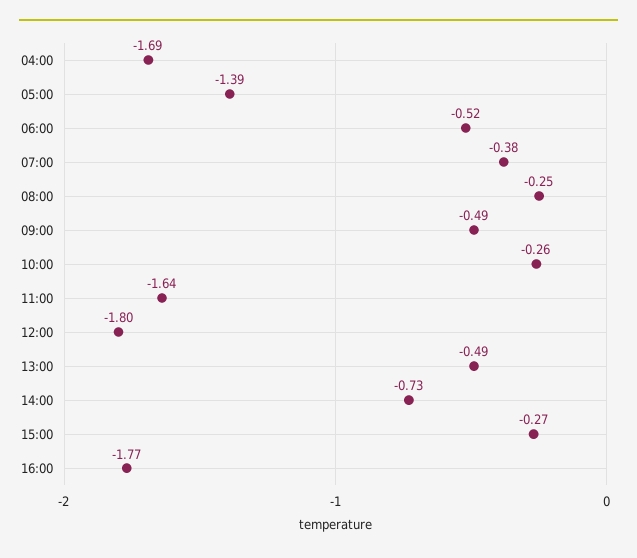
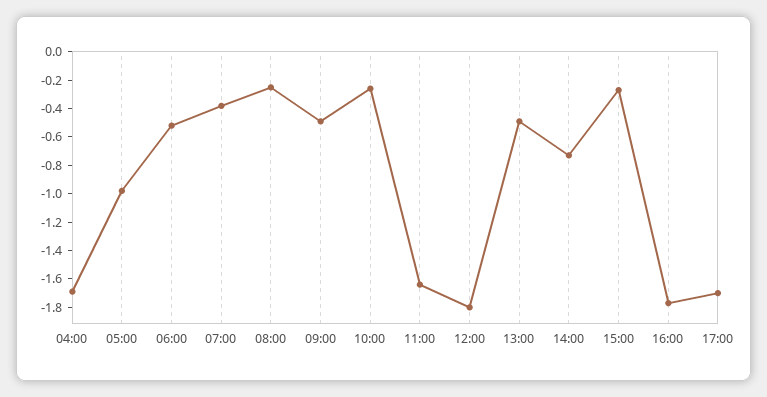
05:00: -1.39 -> -1
17:00: none -> -1.7

